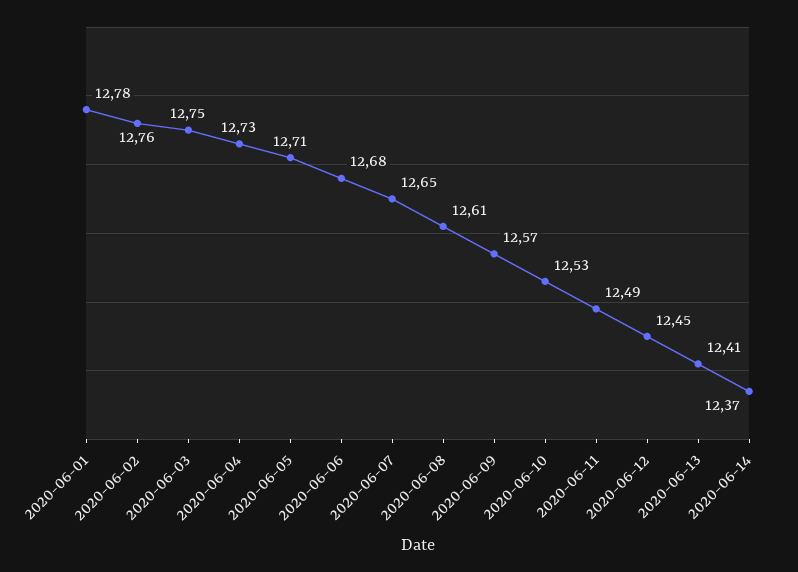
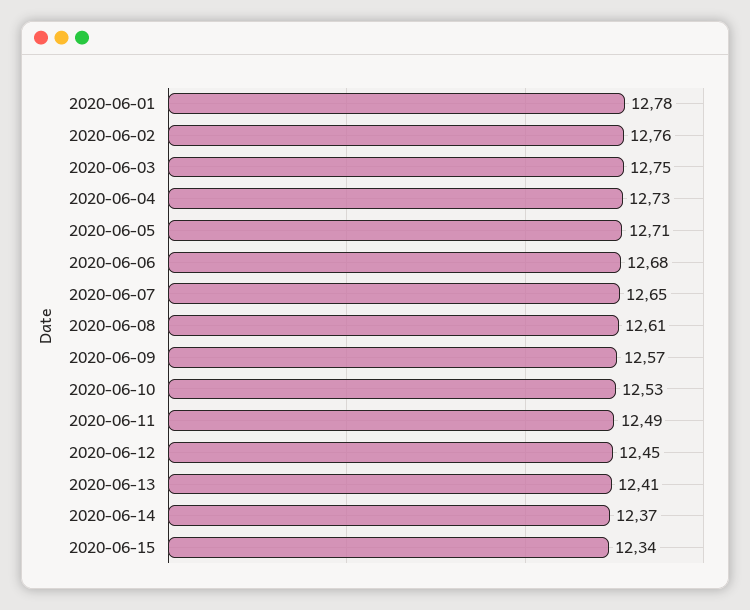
2020-06-15: none -> 12.34

